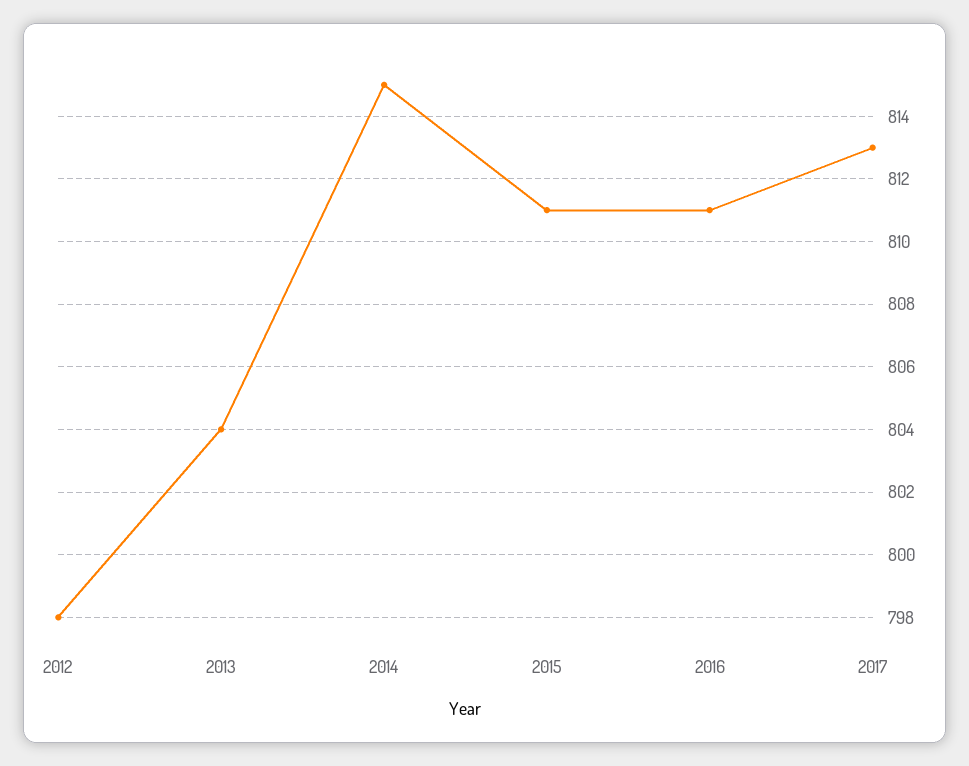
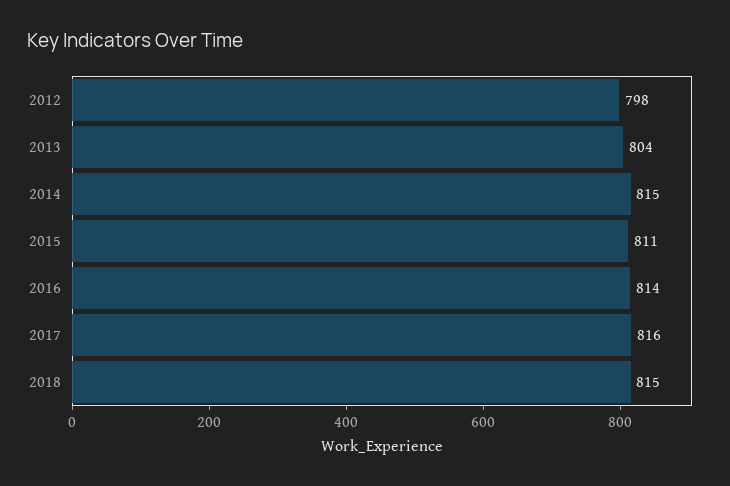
2016: 811 -> 814
2017: 813 -> 816
2018: none -> 815

